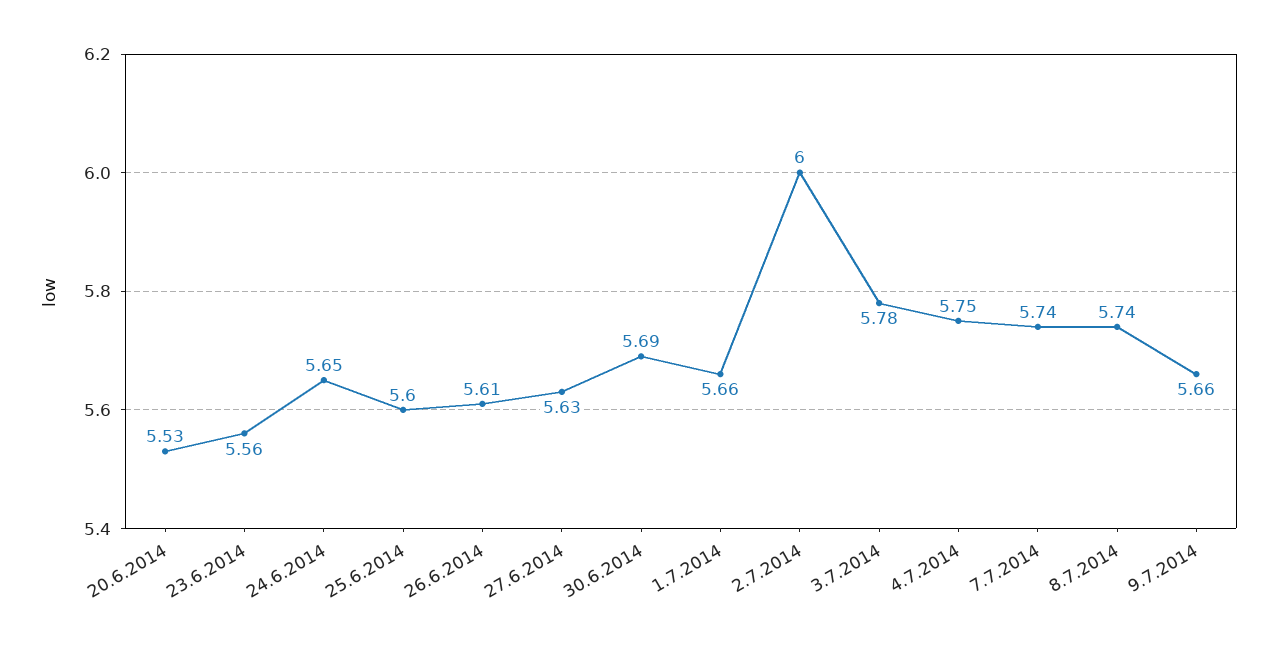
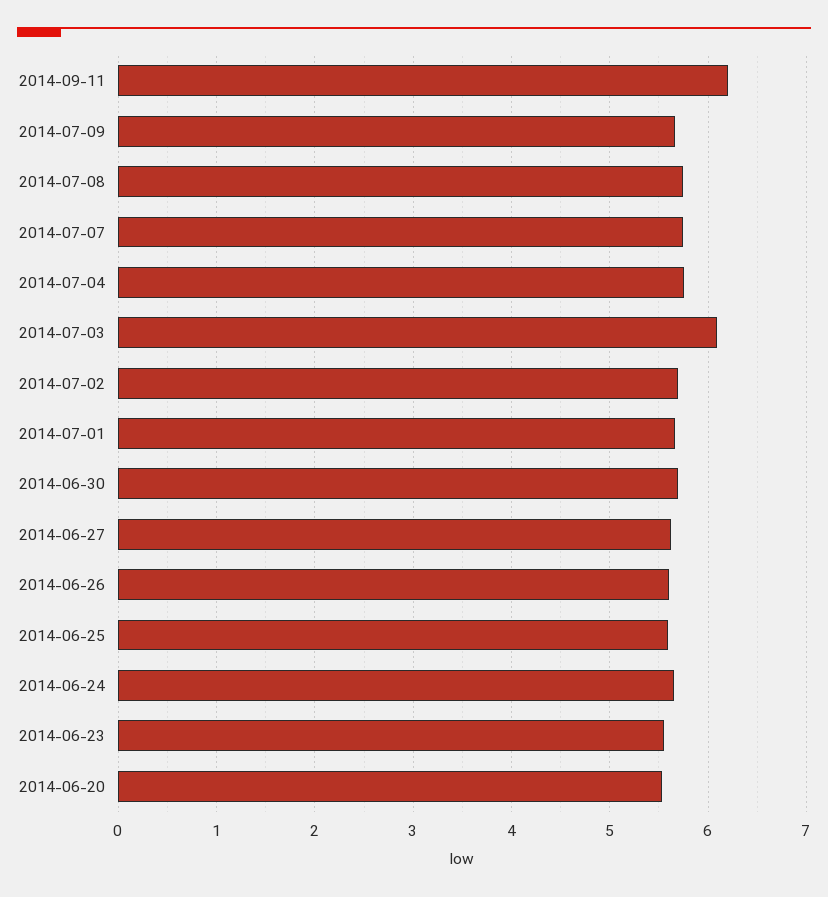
2.7.2014: 6 -> 5.7
3.7.2014: 5.78 -> 6.1
2014-09-11: none -> 6.2

